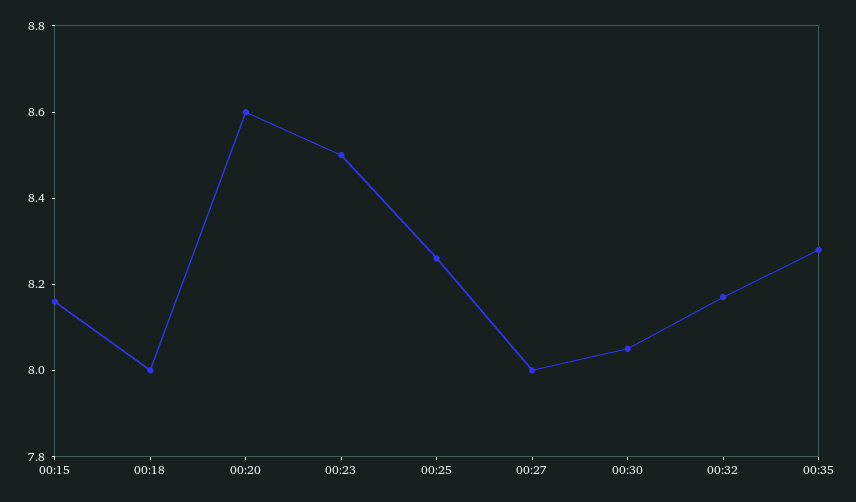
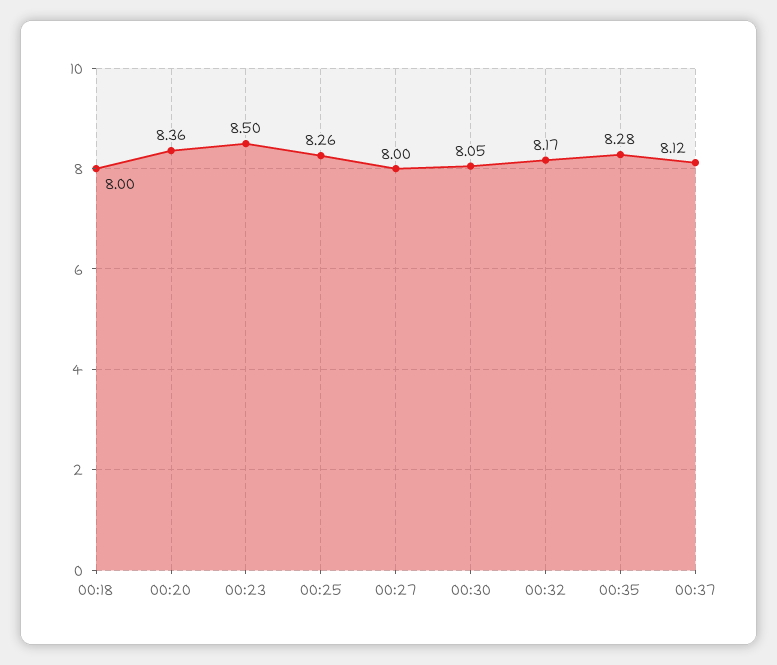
00:15: 8.15 -> none
00:20: 8.6 -> 8.36
00:37: none -> 8.12

